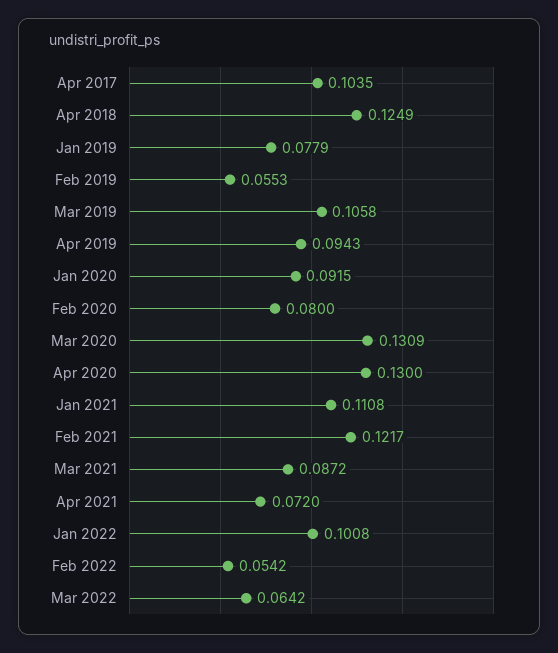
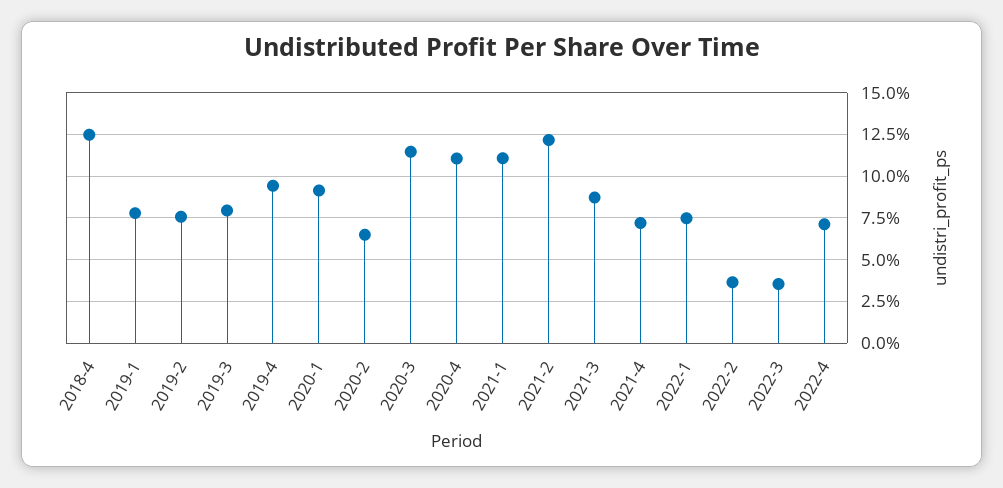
Apr 2017: 0.1035 -> none
Feb 2019: 0.0553 -> 0.075
Mar 2019: 0.1058 -> 0.08
Feb 2020: 0.08 -> 0.065
Mar 2020: 0.1309 -> 0.115
Apr 2020: 0.13 -> 0.11
Jan 2022: 0.1008 -> 0.075
Feb 2022: 0.0542 -> 0.035
Mar 2022: 0.0642 -> 0.035
2022-4: none -> 0.07

